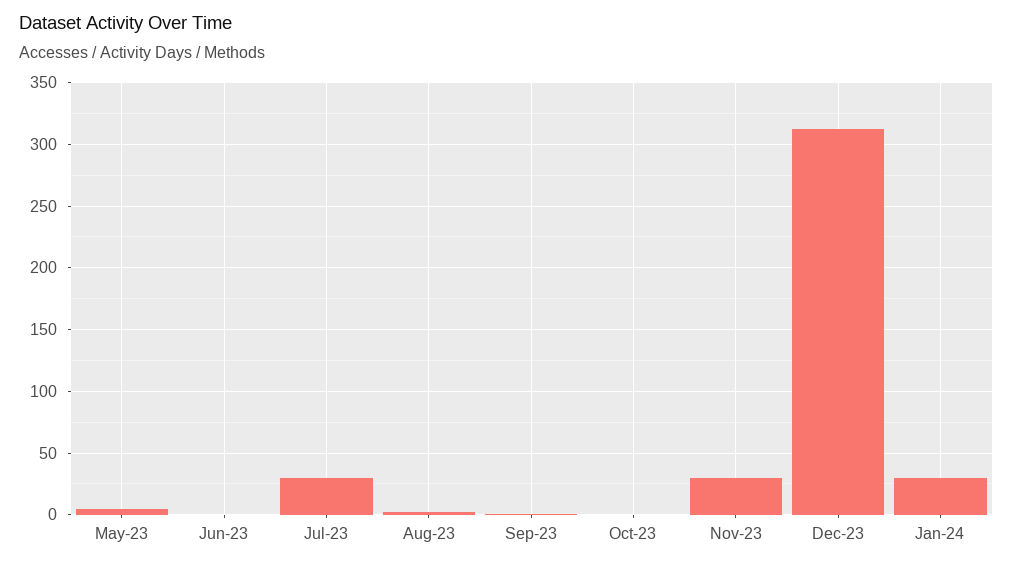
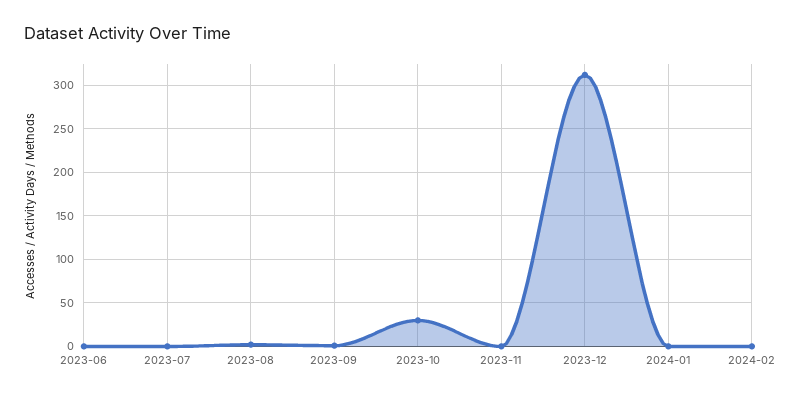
May-23: 5 -> none
Jul-23: 30 -> 0
Oct-23: 0 -> 30
Nov-23: 30 -> 0
Jan-24: 30 -> 0
2024-02: none -> 0

